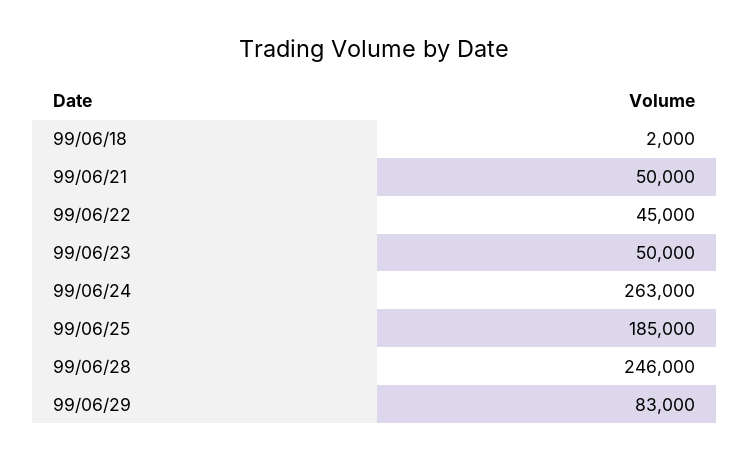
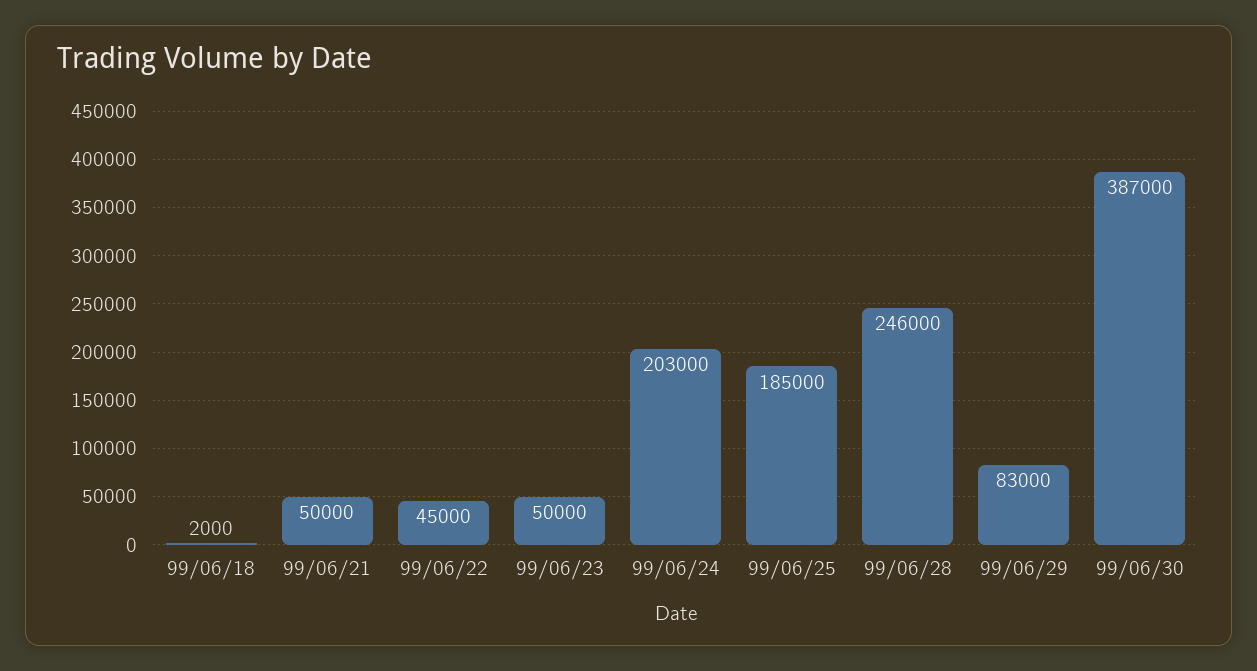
99/06/24: 263000 -> 203000
99/06/30: none -> 387000

